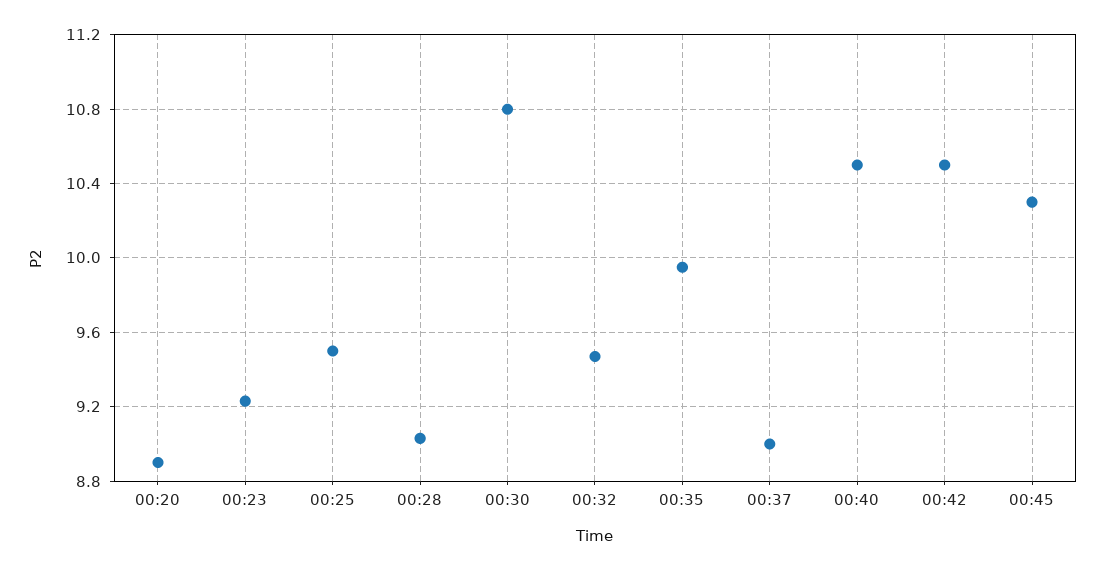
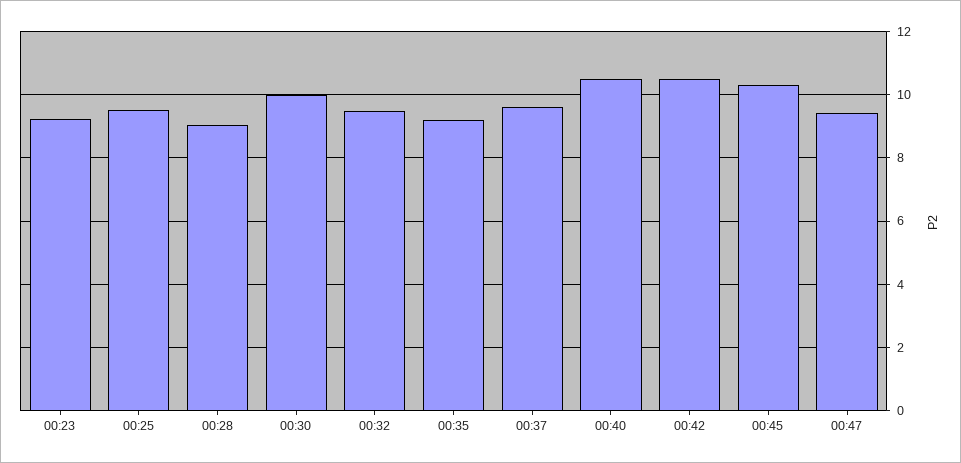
00:20: 8.9 -> none
00:30: 10.8 -> 10
00:35: 9.95 -> 9.2
00:37: 9 -> 9.6
00:47: none -> 9.4

